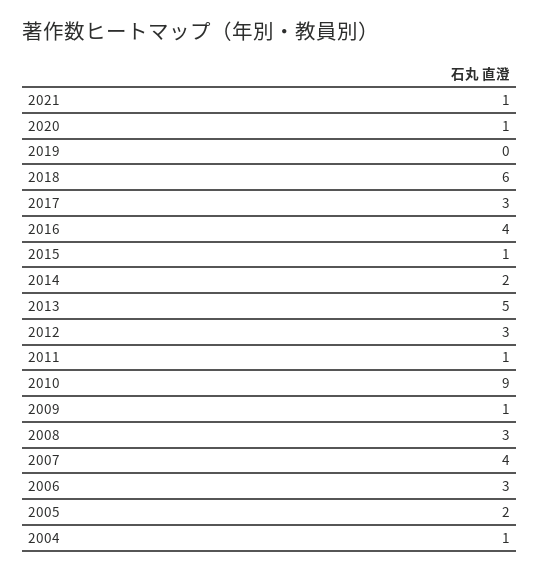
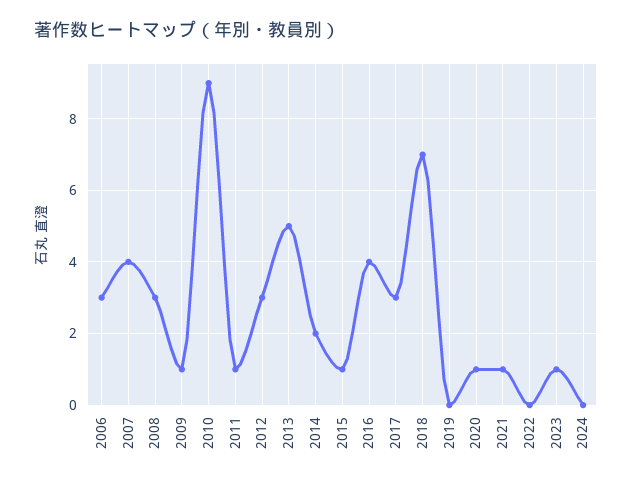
2018: 6 -> 7
2005: 2 -> none
2004: 1 -> none
2022: none -> 0
2023: none -> 1
2024: none -> 0

